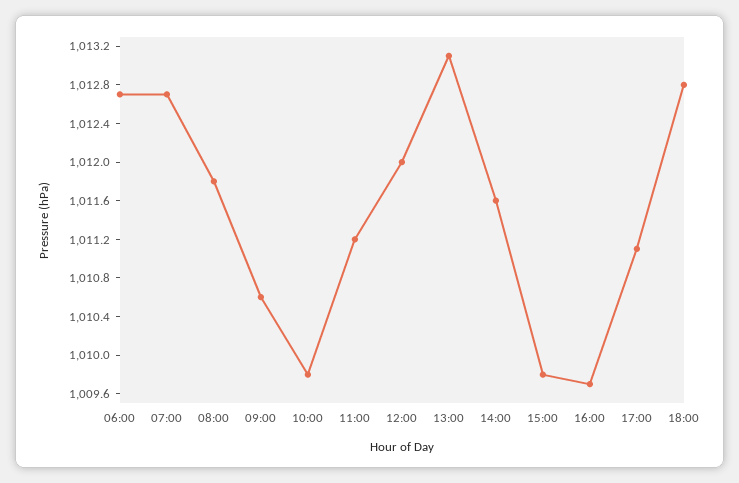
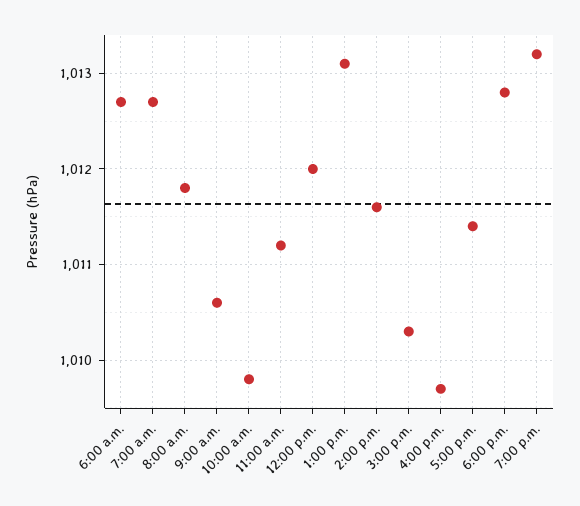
15:00: 1009.8 -> 1010.3
17:00: 1011.1 -> 1011.4
7:00 p.m.: none -> 1013.2

